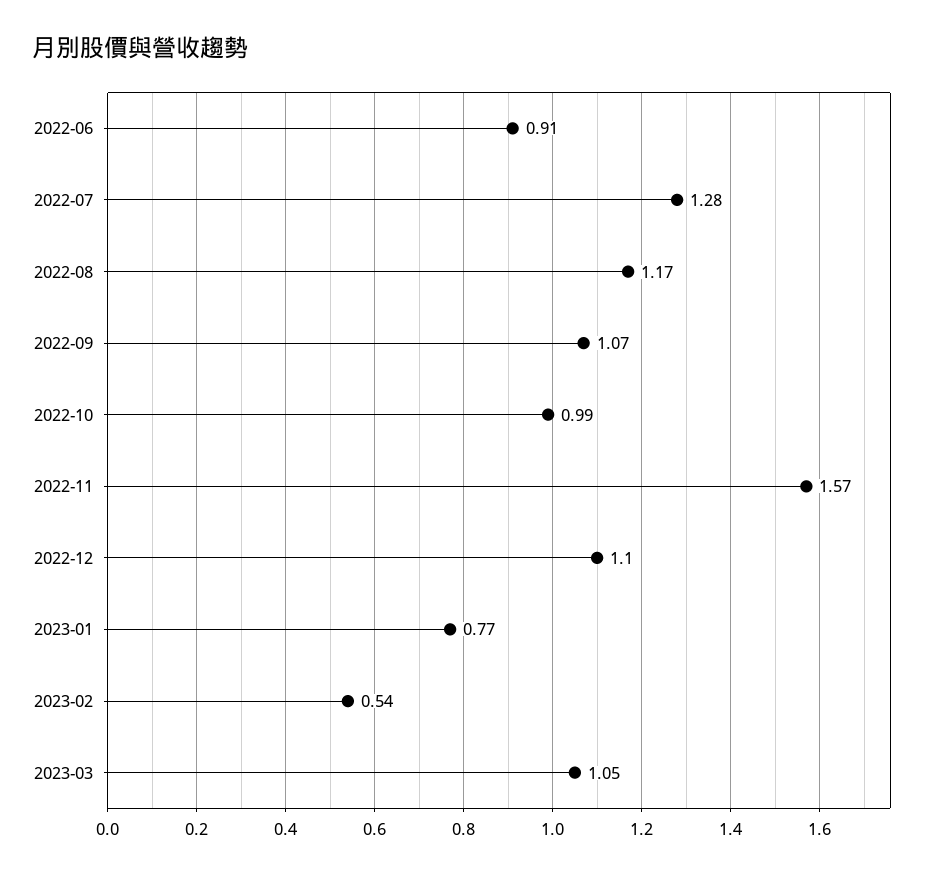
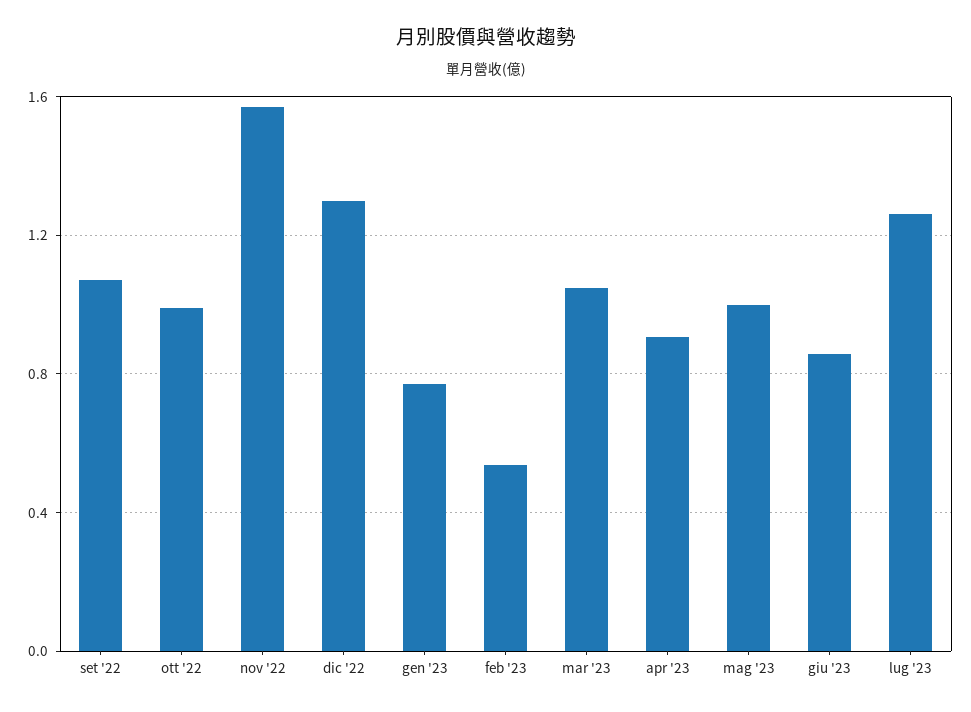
2022-06: 0.91 -> none
2022-07: 1.28 -> none
2022-08: 1.17 -> none
2022-12: 1.1 -> 1.3
apr '23: none -> 0.9
mag '23: none -> 1
giu '23: none -> 0.85
lug '23: none -> 1.25

